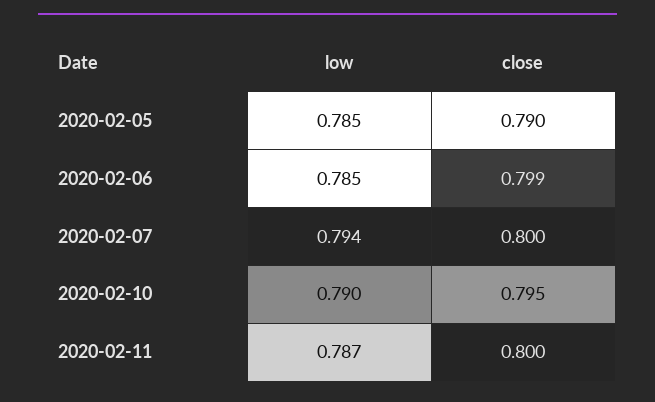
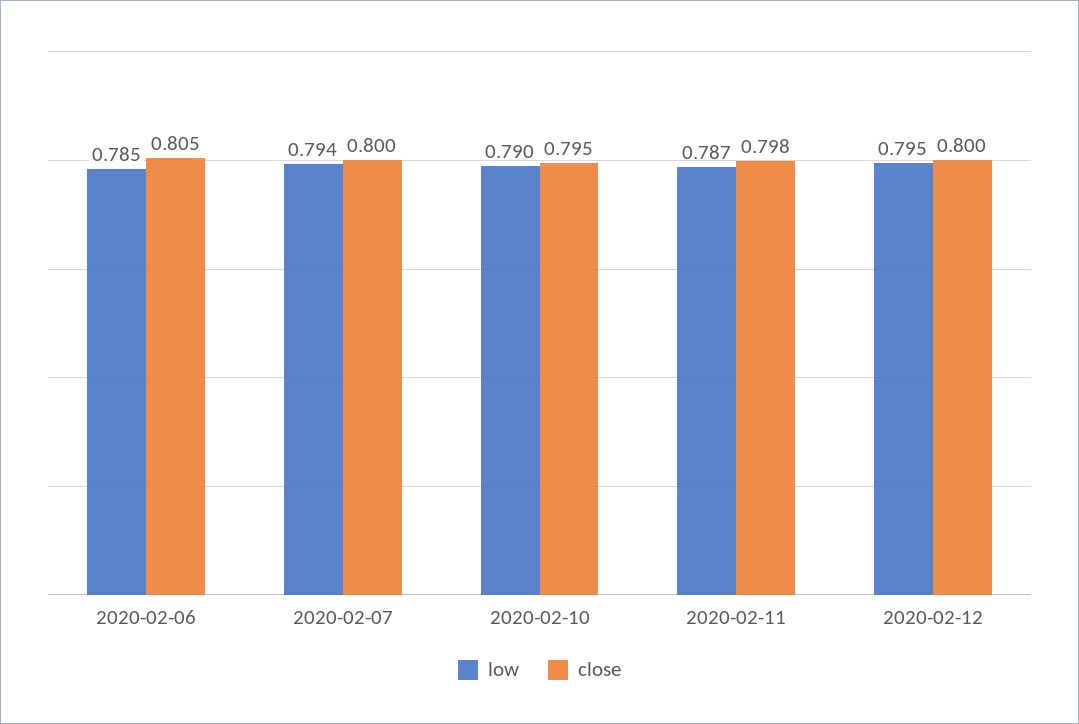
low, 2020-02-05: 0.785 -> none
close, 2020-02-05: 0.79 -> none
close, 2020-02-06: 0.799 -> 0.805
close, 2020-02-11: 0.8 -> 0.798
low, 2020-02-12: none -> 0.795
close, 2020-02-12: none -> 0.8

